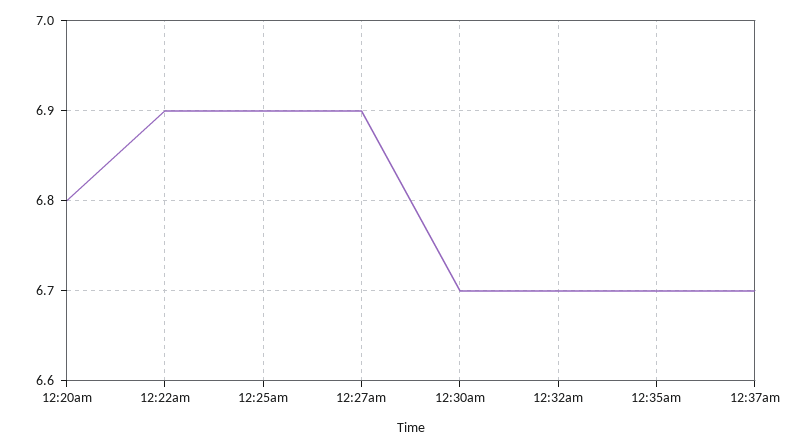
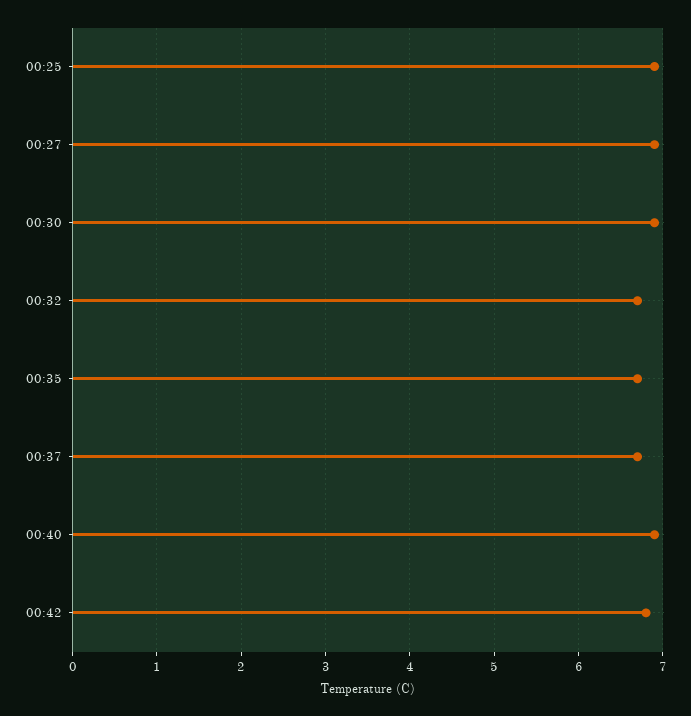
12:20am: 6.8 -> none
12:22am: 6.9 -> none
12:30am: 6.7 -> 6.9
00:40: none -> 6.9
00:42: none -> 6.8

